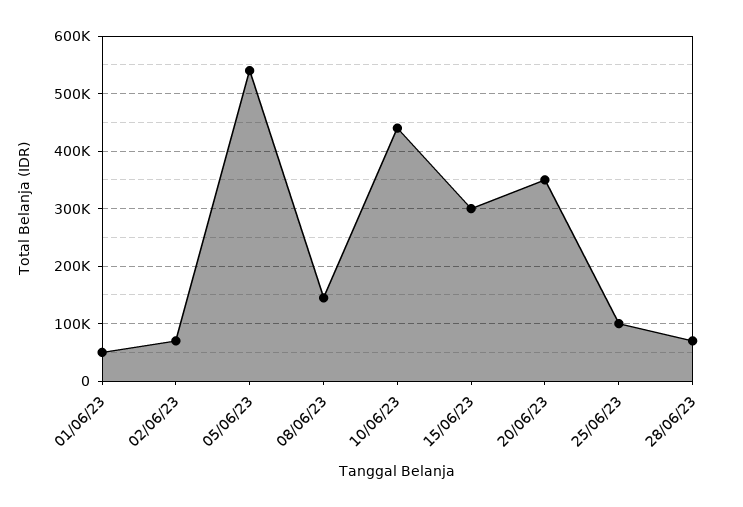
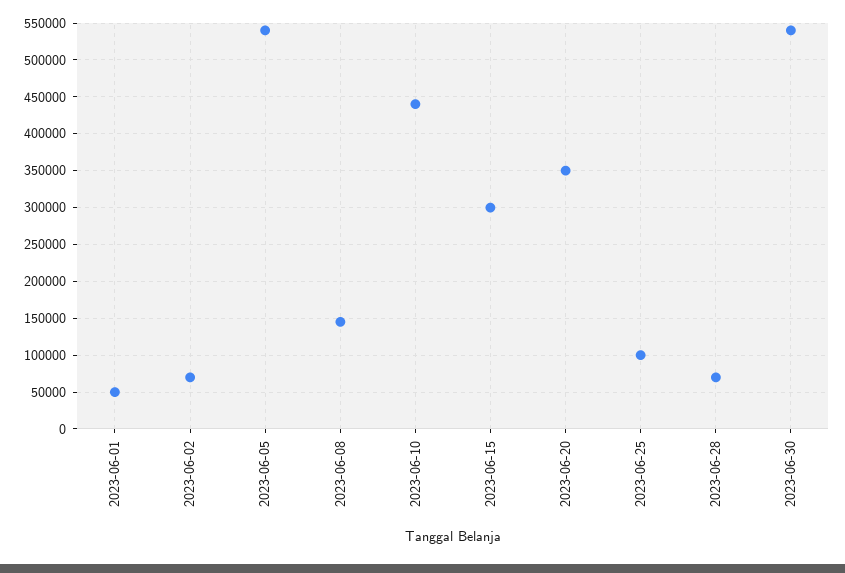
2023-06-30: none -> 540000

